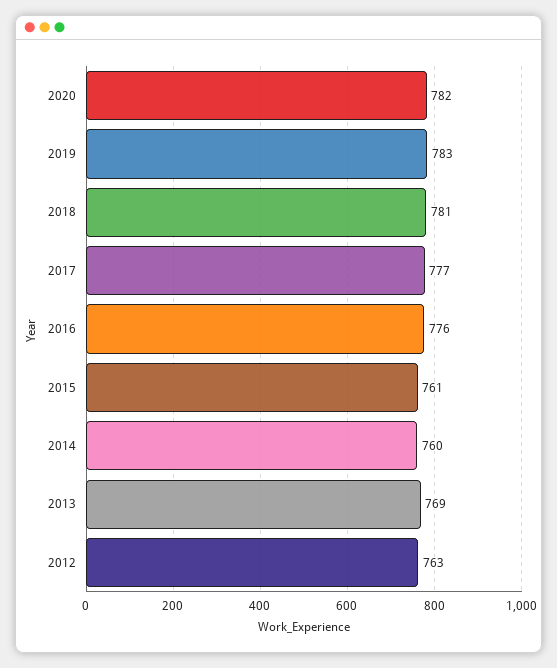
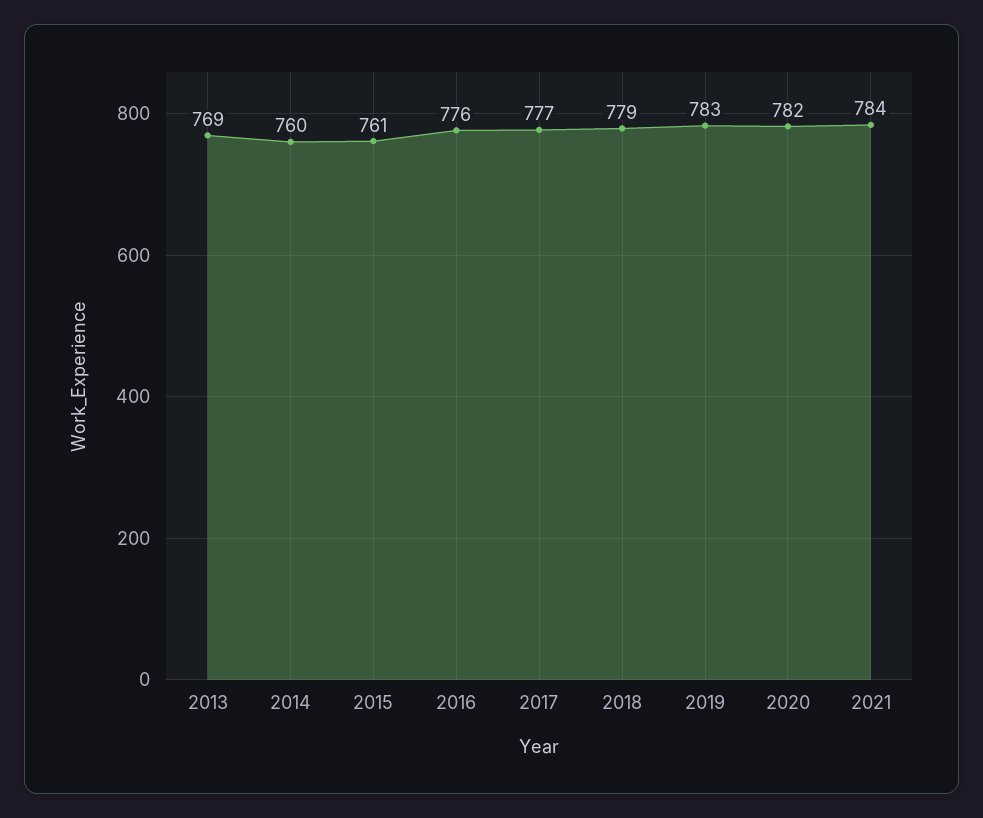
2018: 781 -> 779
2012: 763 -> none
2021: none -> 784

